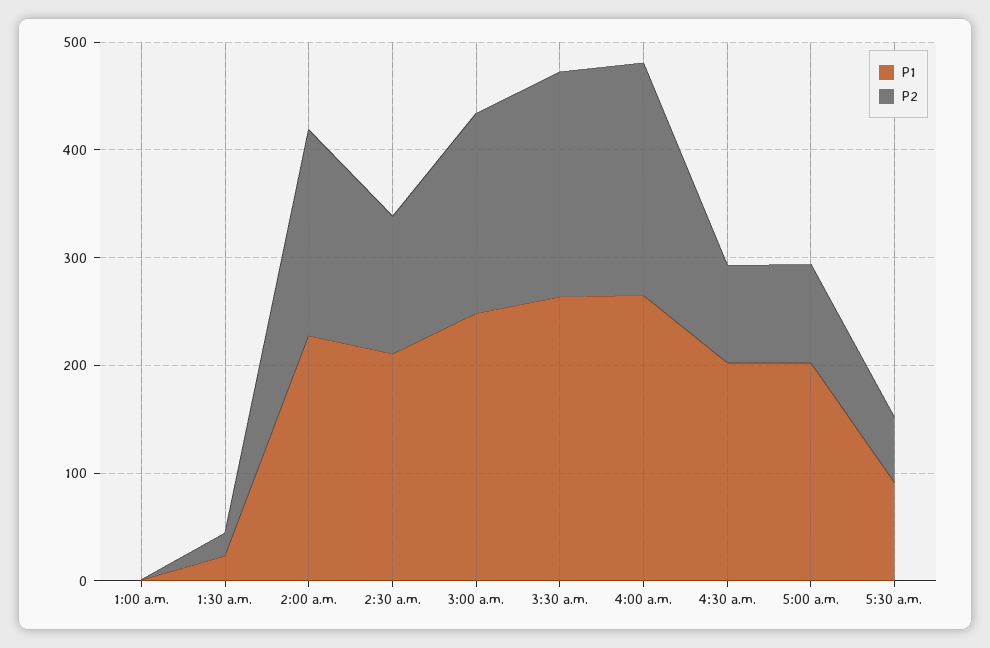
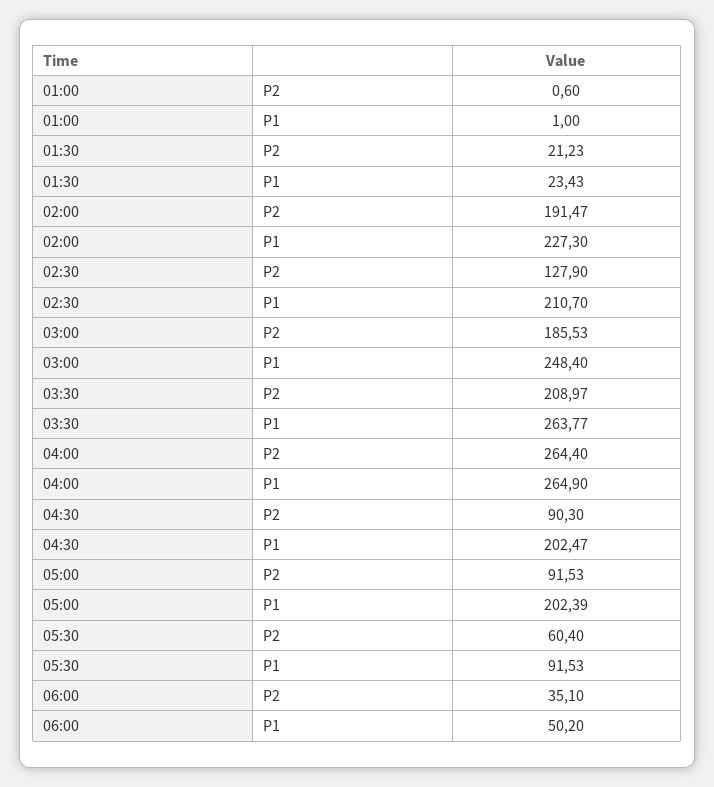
P2, 4:00 a.m.: 220 -> 264.4
P2, 06:00: none -> 35.1
P1, 06:00: none -> 50.2

